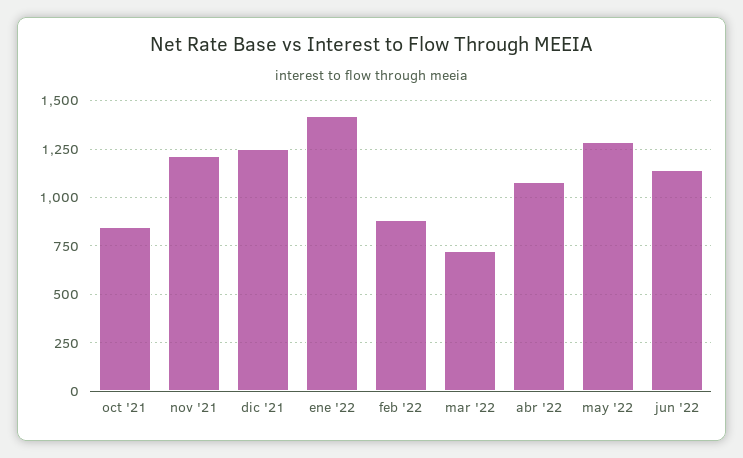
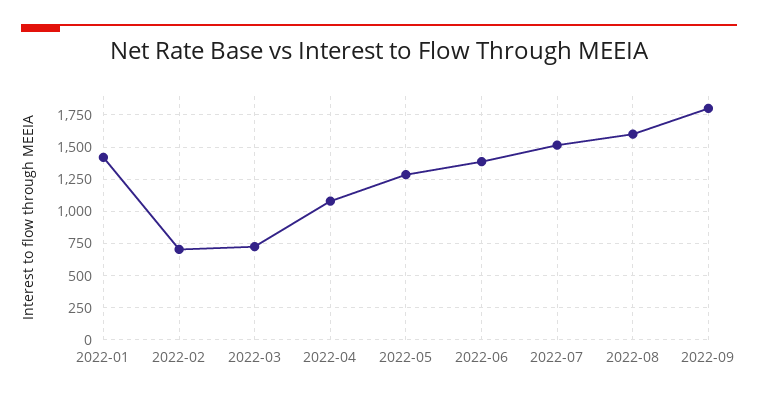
oct '21: 850 -> none
nov '21: 1200 -> none
dic '21: 1250 -> none
feb '22: 900 -> 700
jun '22: 1150 -> 1400
2022-07: none -> 1500
2022-08: none -> 1600
2022-09: none -> 1800

